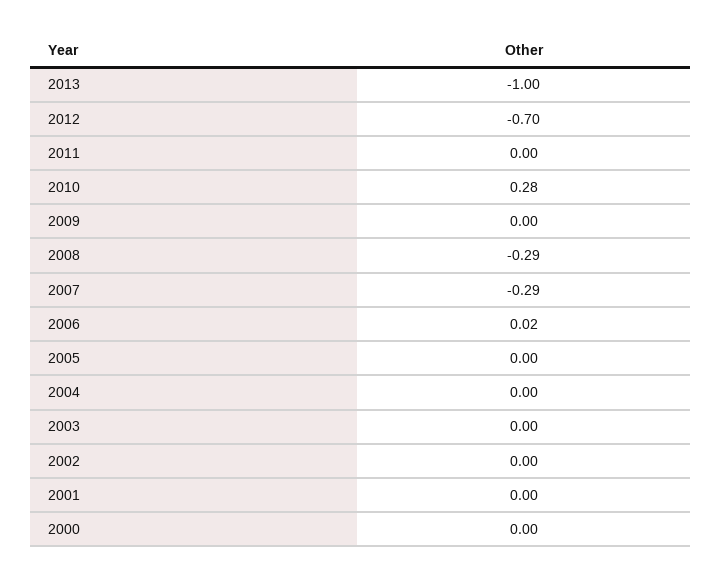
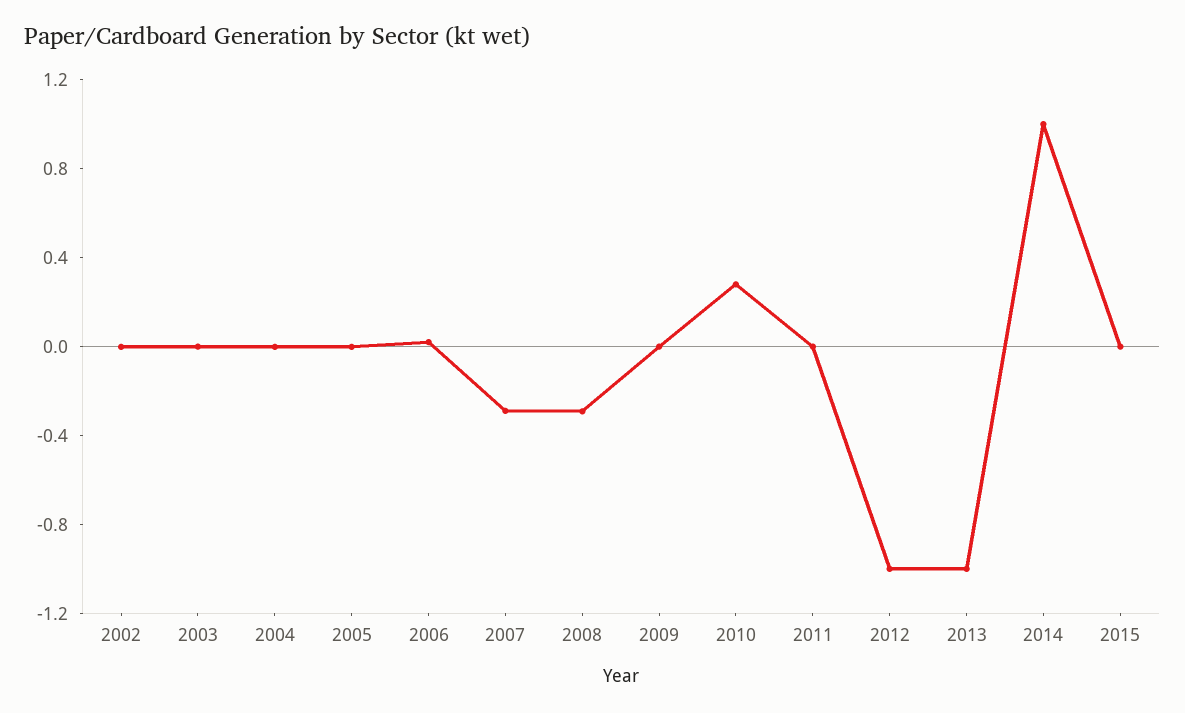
2012: -0.7 -> -1
2001: 0 -> none
2000: 0 -> none
2014: none -> 1
2015: none -> 0

